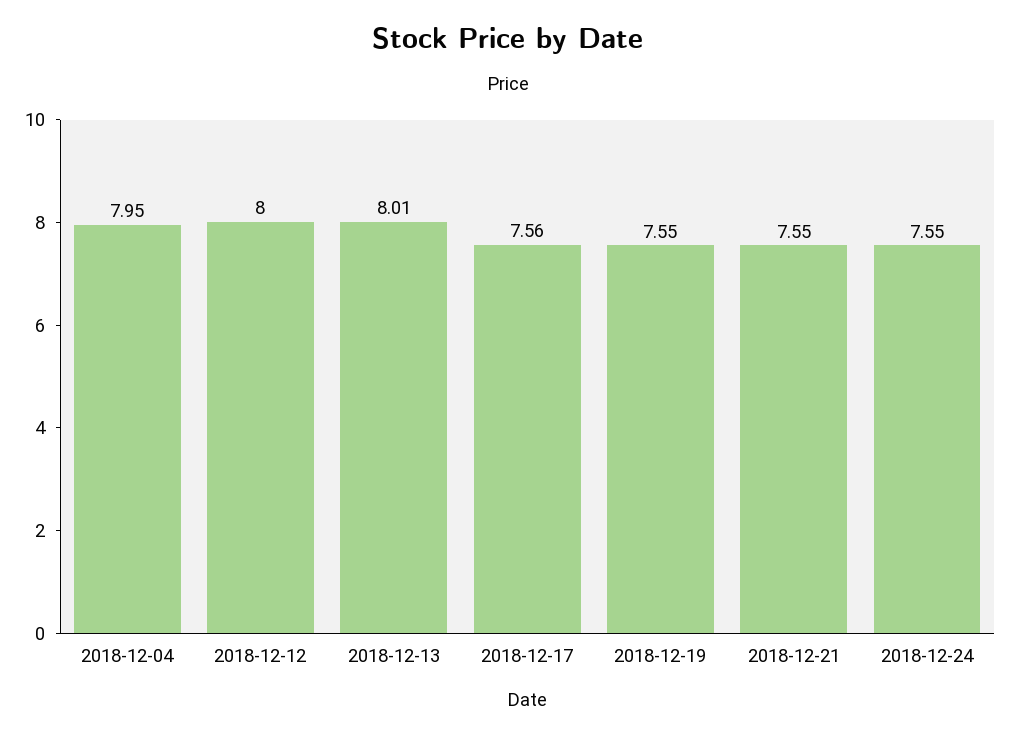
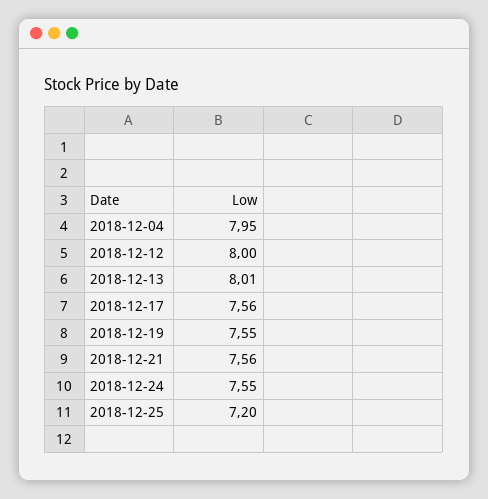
2018-12-21: 7.55 -> 7.56
2018-12-25: none -> 7.2

